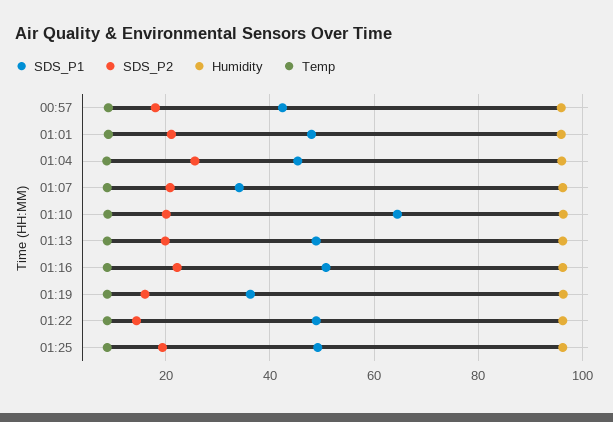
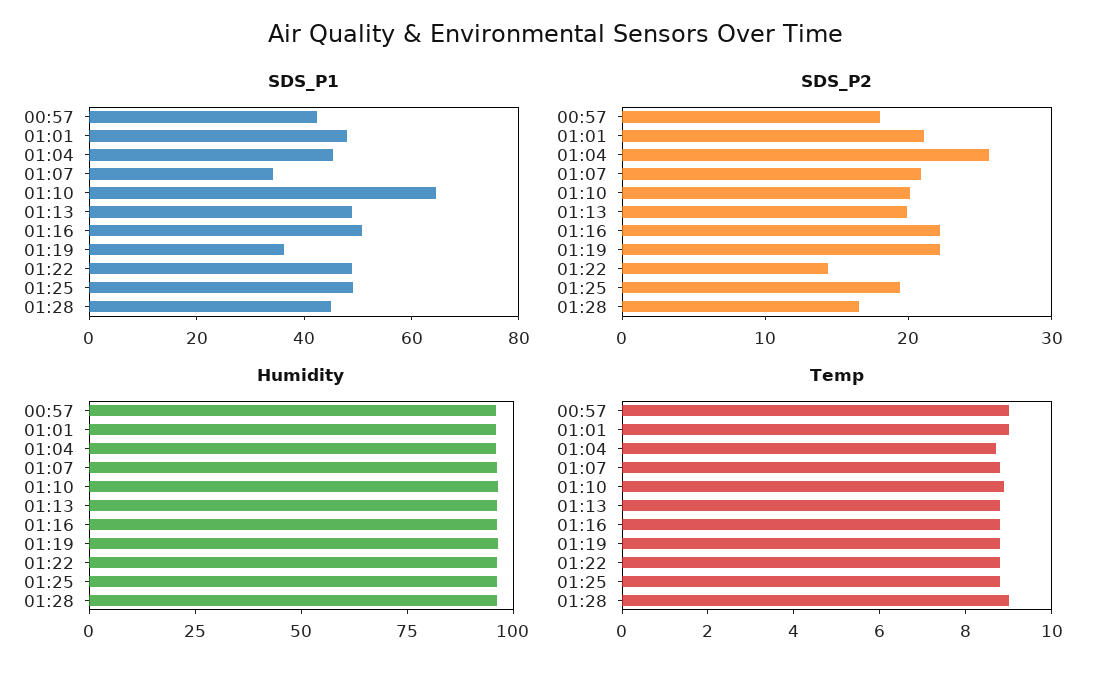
SDS_P2, 01:19: 16 -> 22
SDS_P1, 01:28: none -> 45
SDS_P2, 01:28: none -> 16
Humidity, 01:28: none -> 95
Temp, 01:28: none -> 9

